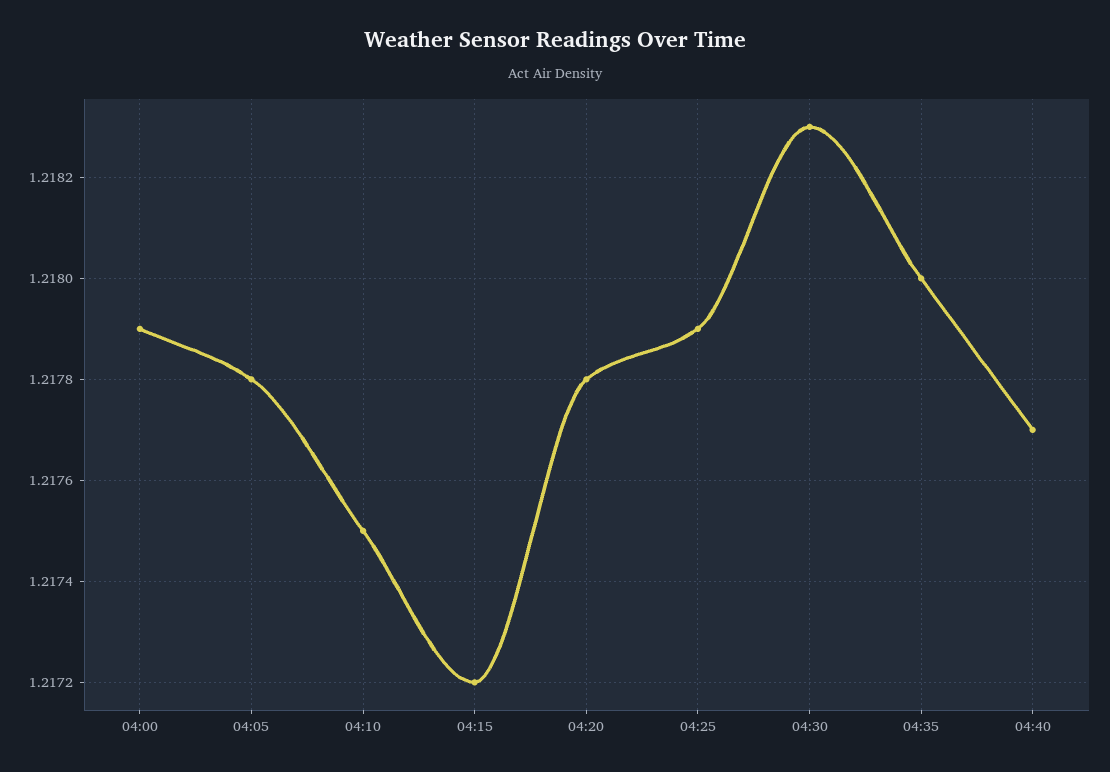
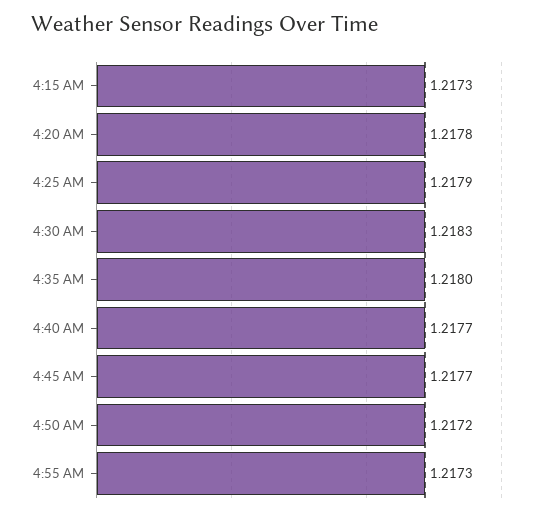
04:00: 1.2179 -> none
04:05: 1.2178 -> none
04:10: 1.2175 -> none
04:15: 1.2172 -> 1.2173
4:45 AM: none -> 1.2177
4:50 AM: none -> 1.2172
4:55 AM: none -> 1.2173

